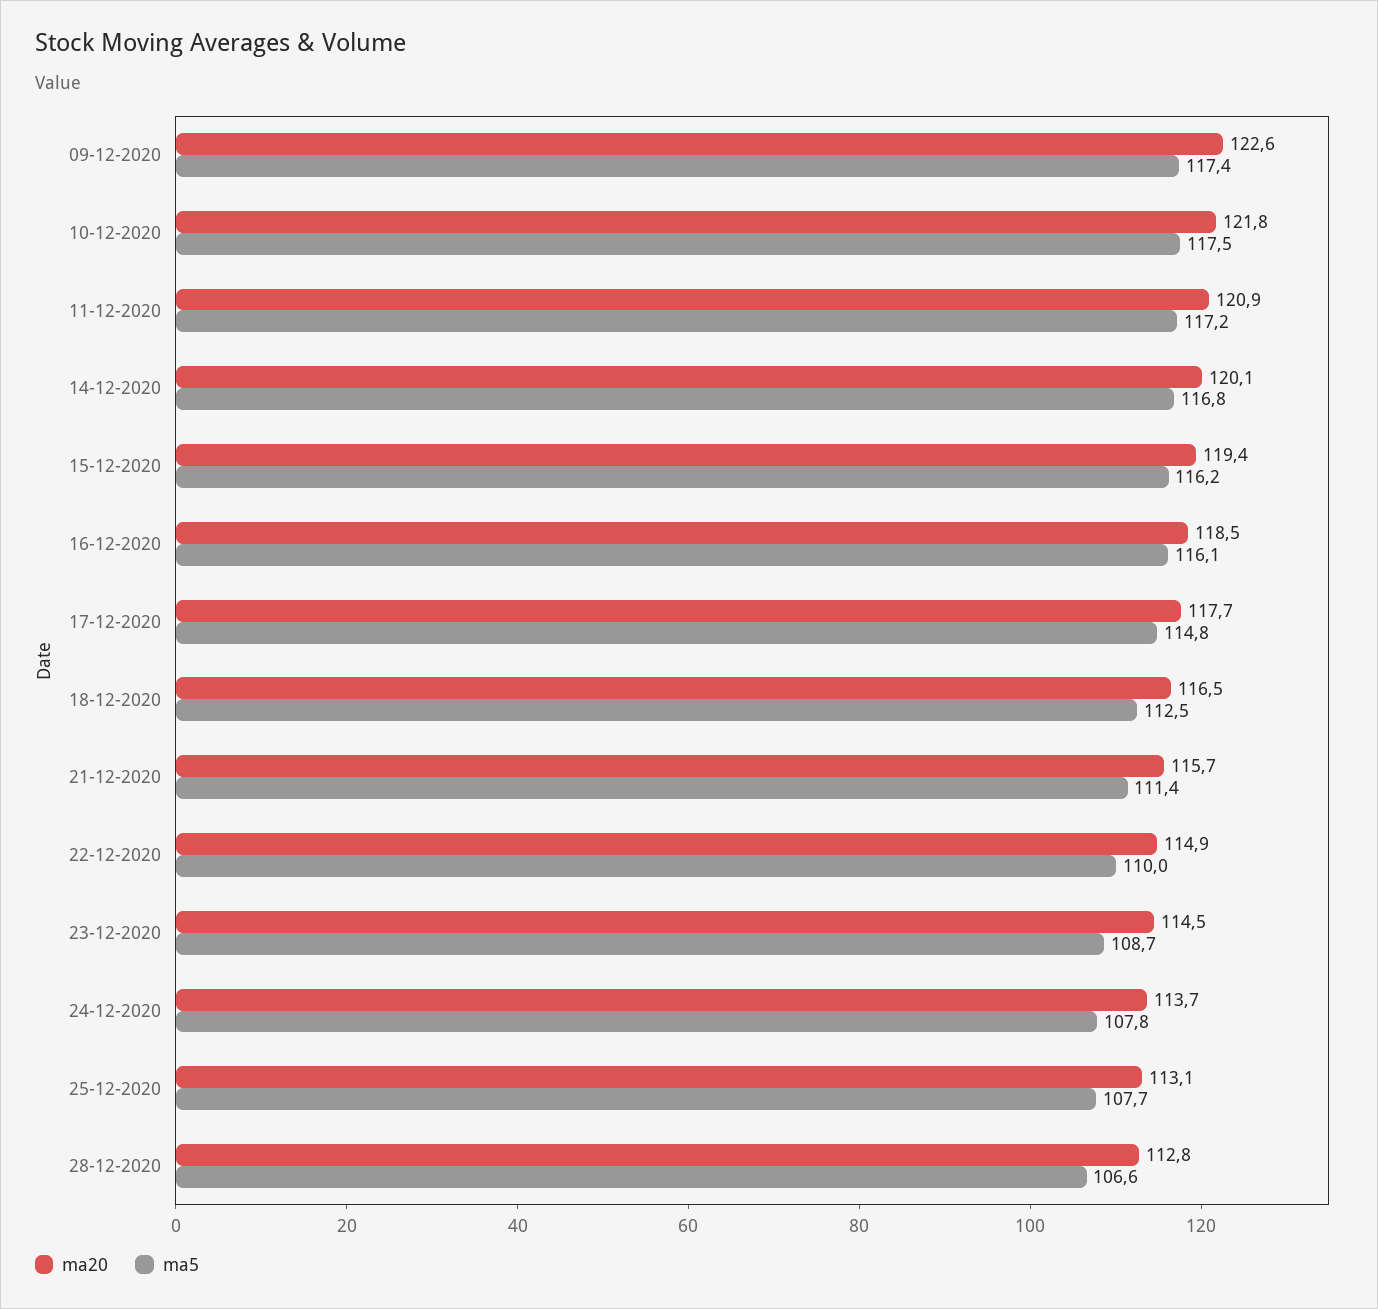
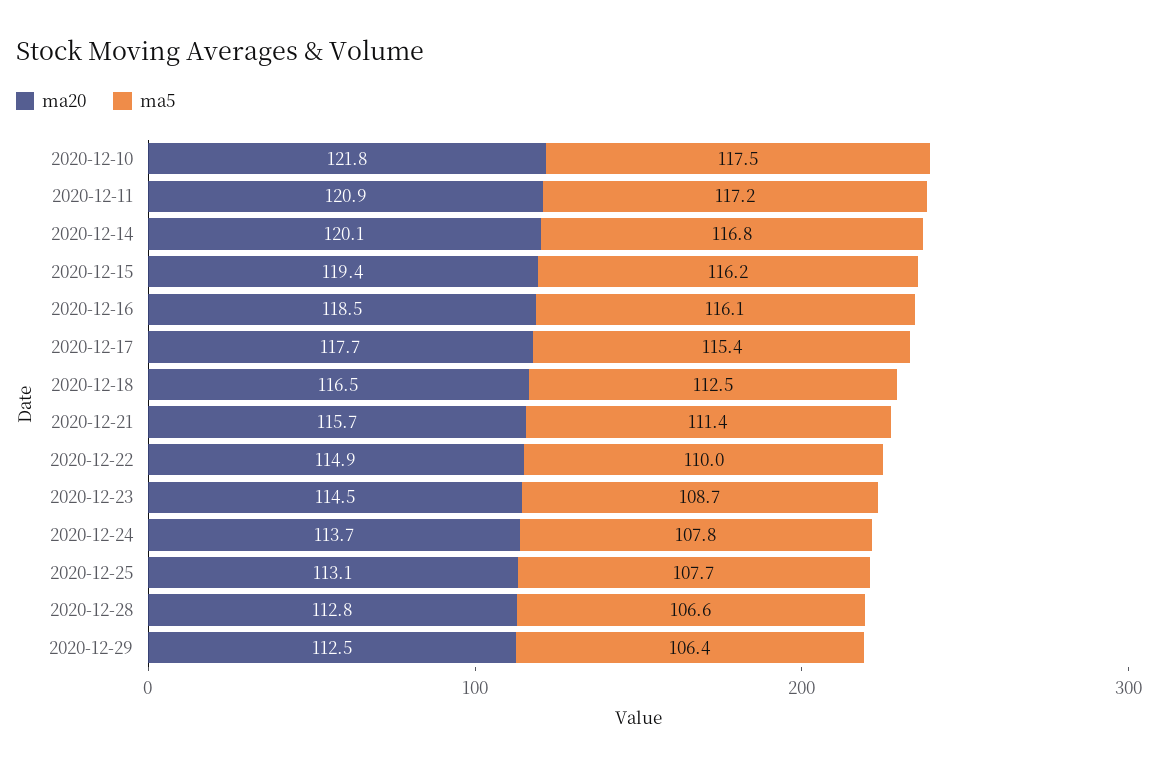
ma20, 09-12-2020: 122.6 -> none
ma5, 09-12-2020: 117.4 -> none
ma5, 17-12-2020: 114.8 -> 115.4
ma20, 2020-12-29: none -> 112.5
ma5, 2020-12-29: none -> 106.4

